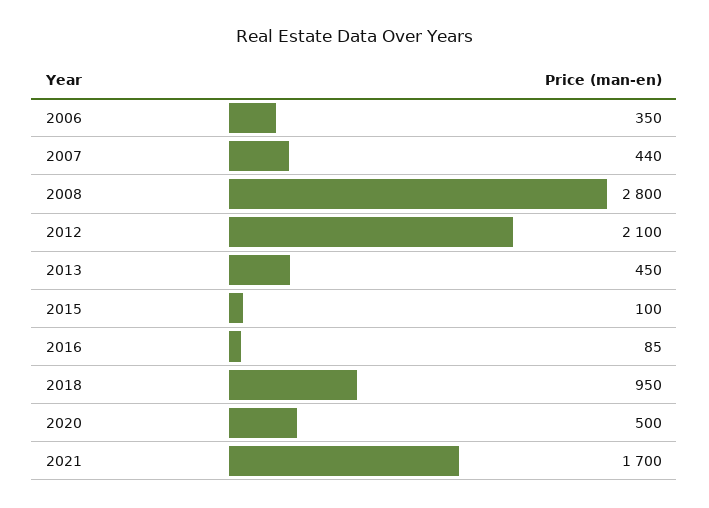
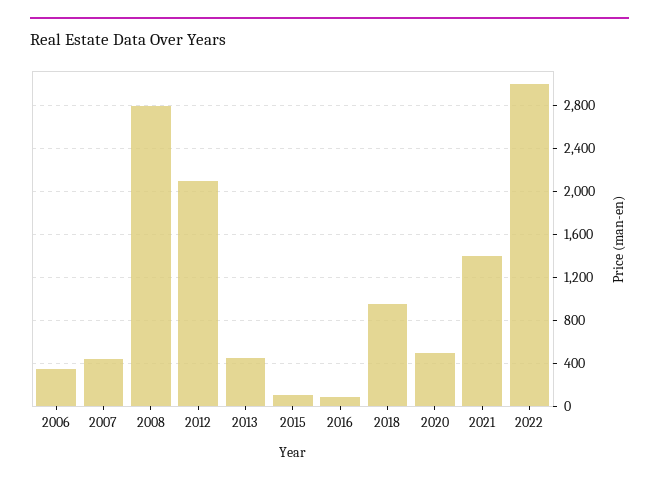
2021: 1700 -> 1400
2022: none -> 3000

